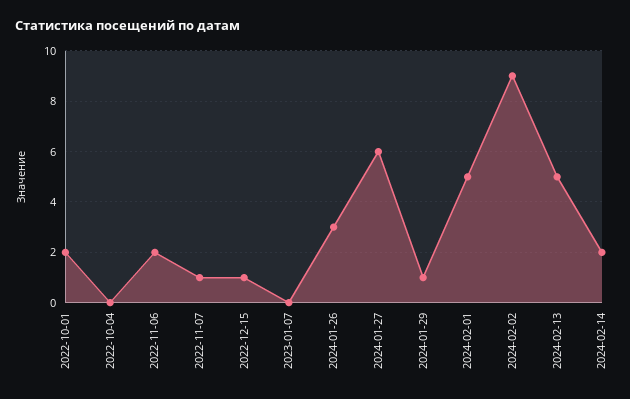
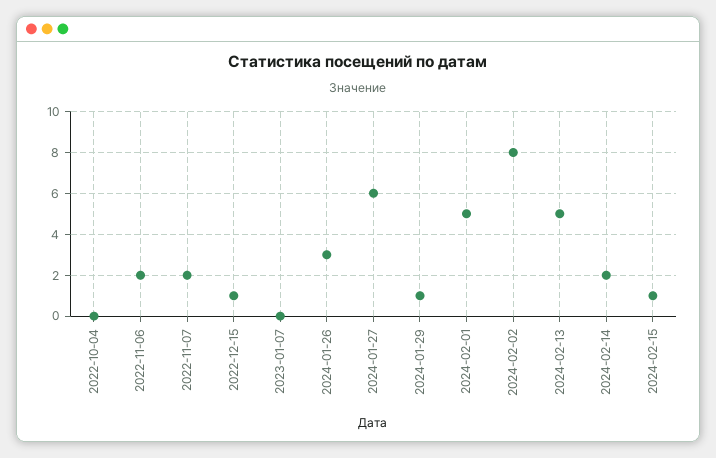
2022-10-01: 2 -> none
2022-11-07: 1 -> 2
2024-02-02: 9 -> 8
2024-02-15: none -> 1

